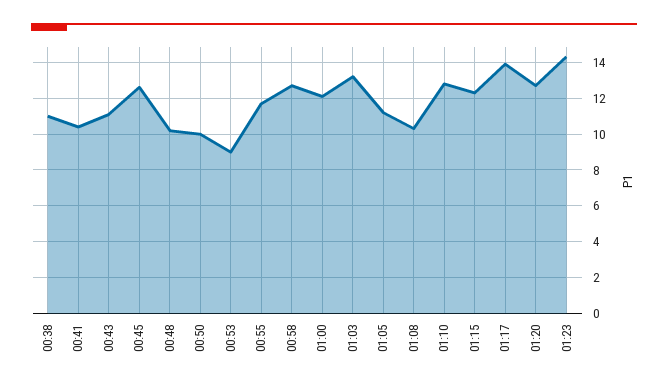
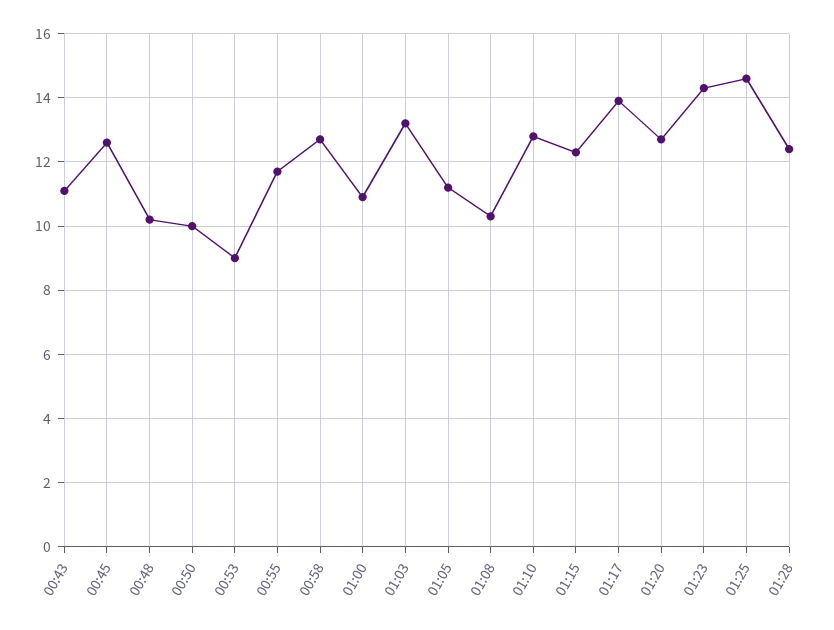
00:38: 11 -> none
00:41: 10.5 -> none
01:00: 12 -> 11
01:25: none -> 14.5
01:28: none -> 12.5

